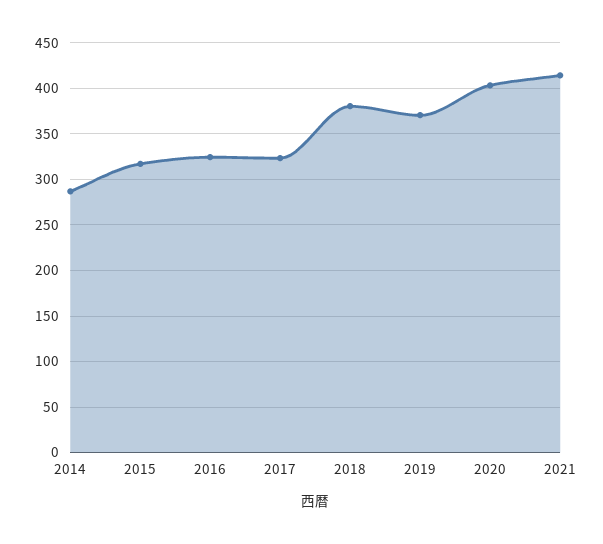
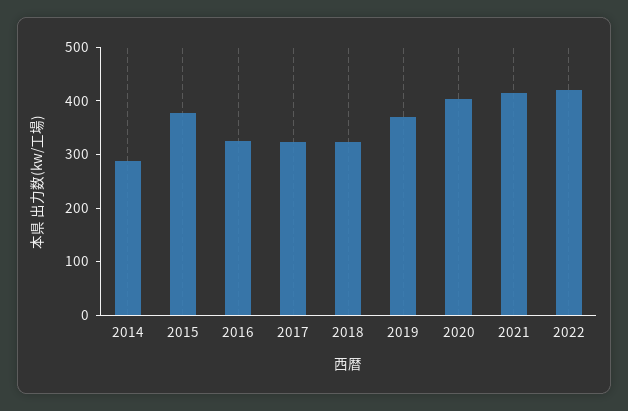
2015: 320 -> 380
2018: 380 -> 320
2022: none -> 420

